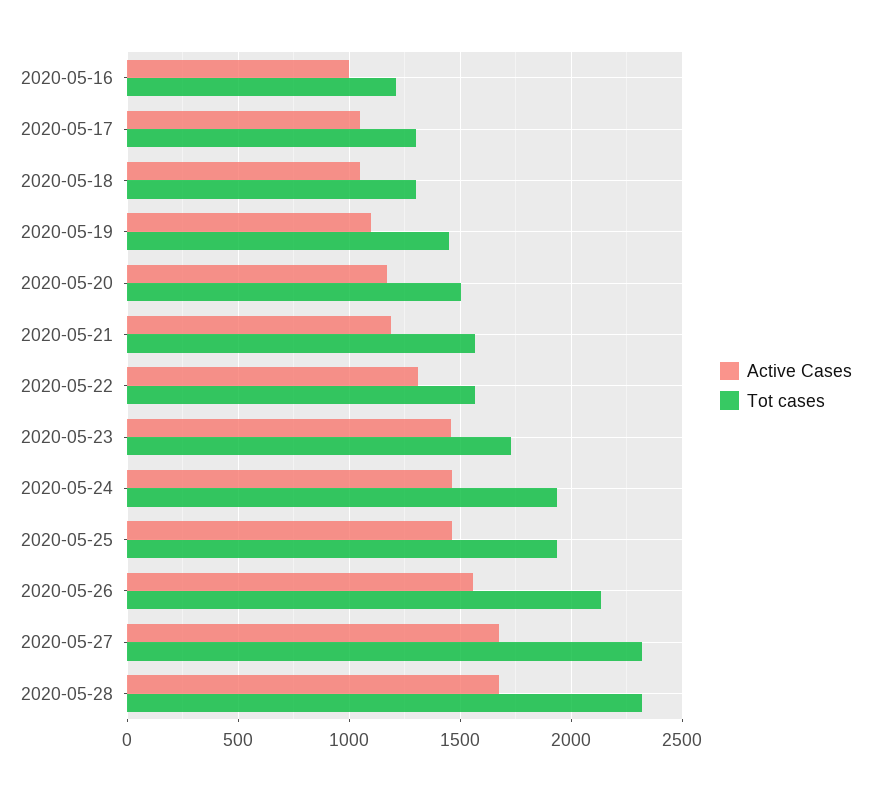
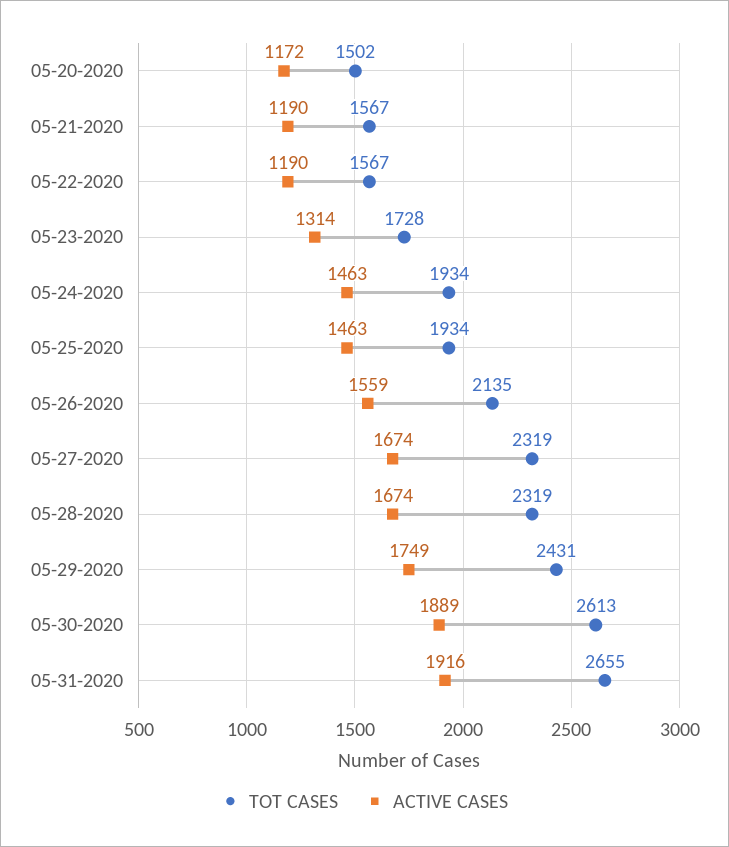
Active Cases, 2020-05-16: 1000 -> none
Tot cases, 2020-05-16: 1200 -> none
Active Cases, 2020-05-17: 1050 -> none
Tot cases, 2020-05-17: 1300 -> none
Active Cases, 2020-05-18: 1050 -> none
Tot cases, 2020-05-18: 1300 -> none
Active Cases, 2020-05-19: 1100 -> none
Tot cases, 2020-05-19: 1450 -> none
Active Cases, 2020-05-22: 1300 -> 1190
Active Cases, 2020-05-23: 1450 -> 1314
Tot cases, 05-29-2020: none -> 2431
Active Cases, 05-29-2020: none -> 1749
Tot cases, 05-30-2020: none -> 2613
Active Cases, 05-30-2020: none -> 1889
Tot cases, 05-31-2020: none -> 2655
Active Cases, 05-31-2020: none -> 1916

